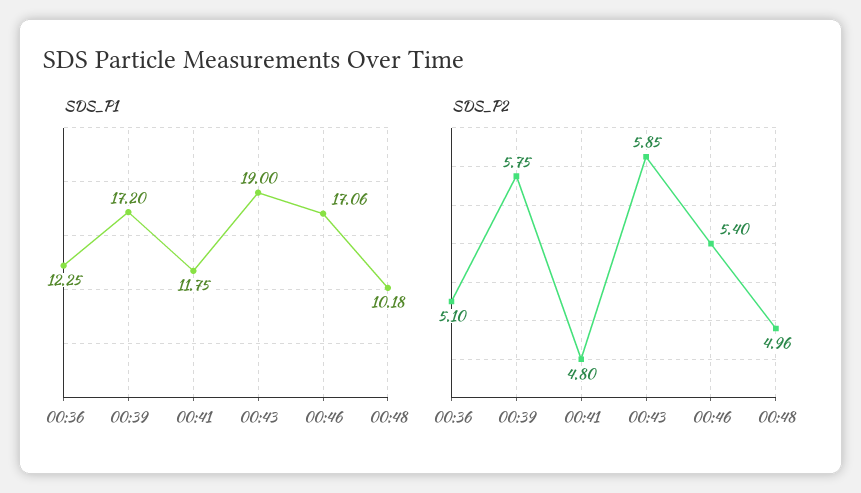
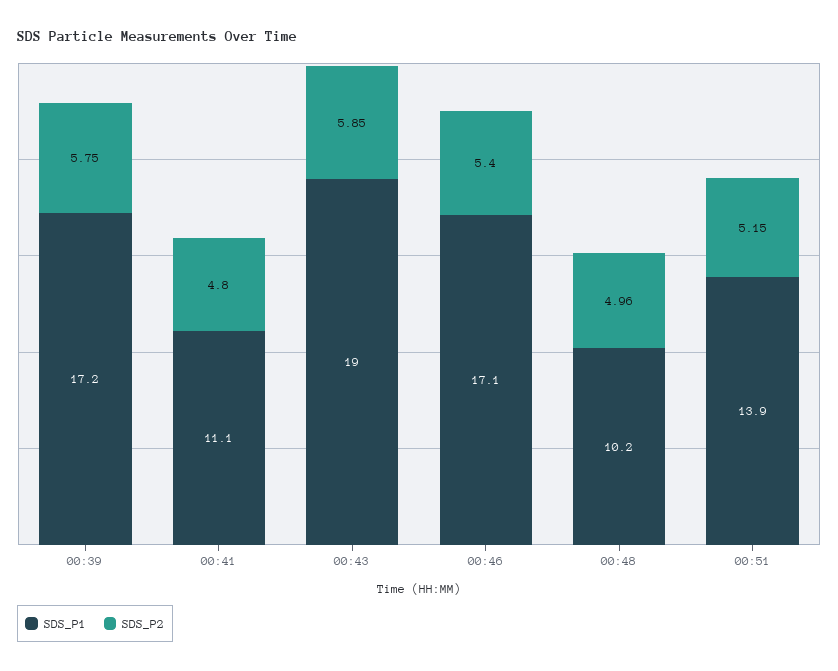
SDS_P1, 00:36: 12.25 -> none
SDS_P1, 00:41: 11.75 -> 11.1
SDS_P2, 00:36: 5.1 -> none
SDS_P1, 00:51: none -> 13.9
SDS_P2, 00:51: none -> 5.15

